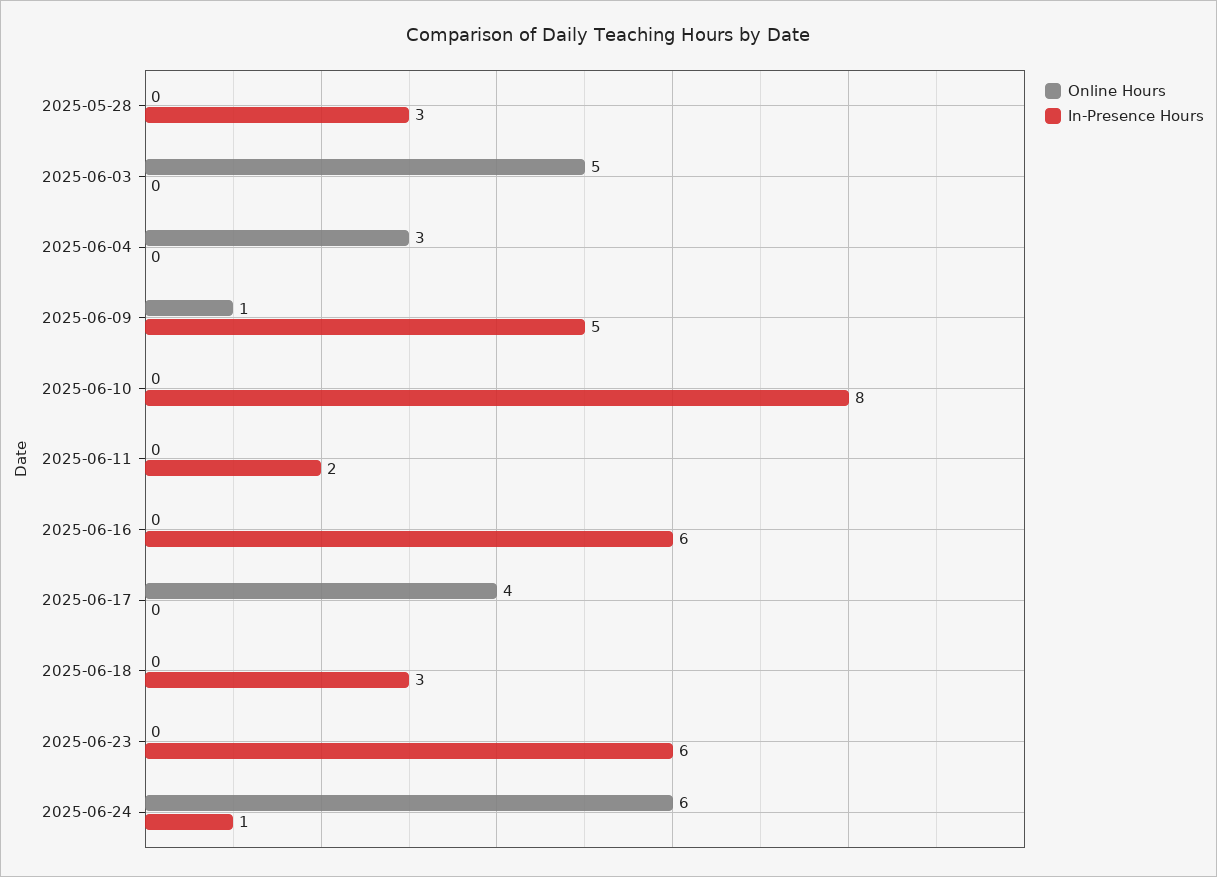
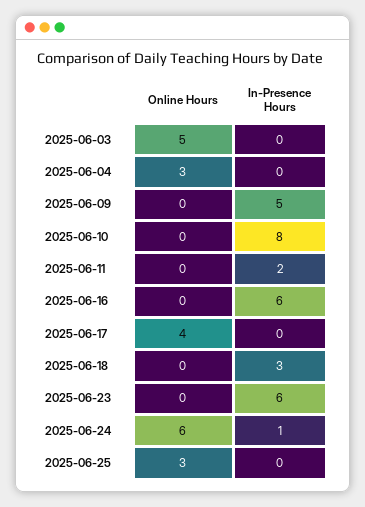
Online Hours, 2025-05-28: 0 -> none
In-Presence Hours, 2025-05-28: 3 -> none
Online Hours, 2025-06-09: 1 -> 0
Online Hours, 2025-06-25: none -> 3
In-Presence Hours, 2025-06-25: none -> 0

